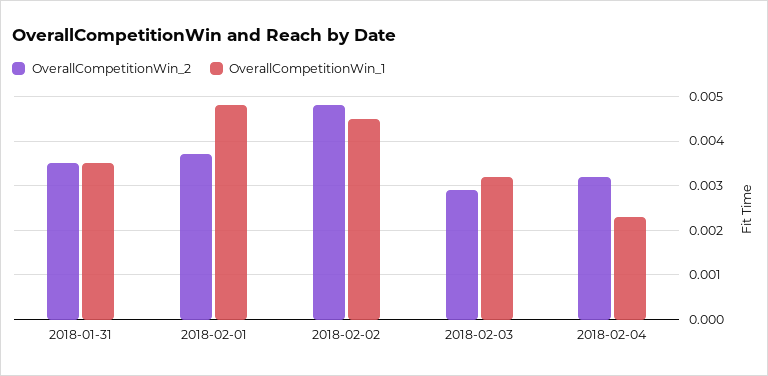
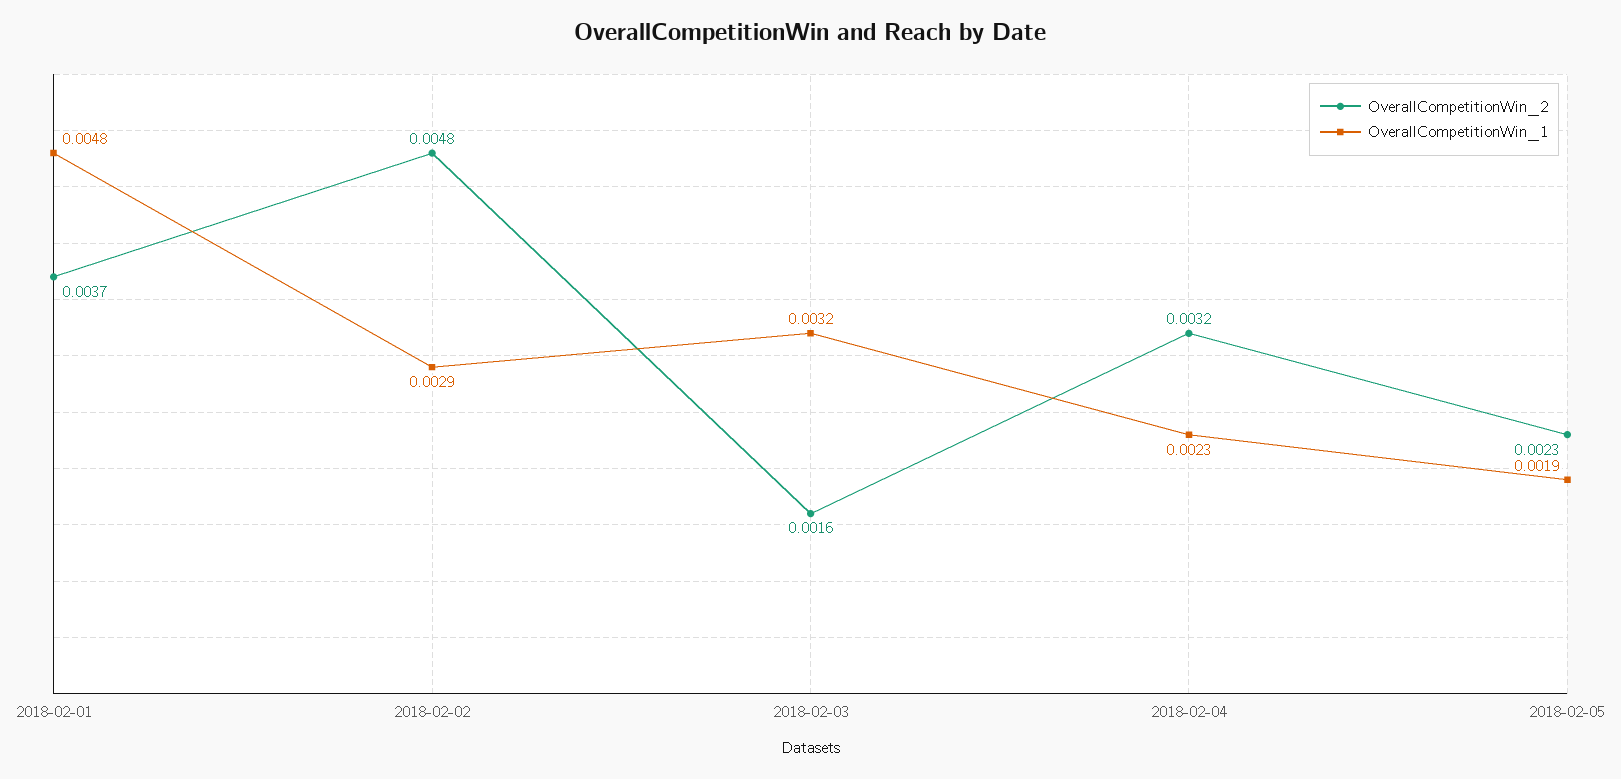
OverallCompetitionWin_2, 2018-01-31: 0.0035 -> none
OverallCompetitionWin_1, 2018-01-31: 0.0035 -> none
OverallCompetitionWin_1, 2018-02-02: 0.0045 -> 0.0029
OverallCompetitionWin_2, 2018-02-03: 0.003 -> 0.0016
OverallCompetitionWin_2, 2018-02-05: none -> 0.0023
OverallCompetitionWin_1, 2018-02-05: none -> 0.0019

